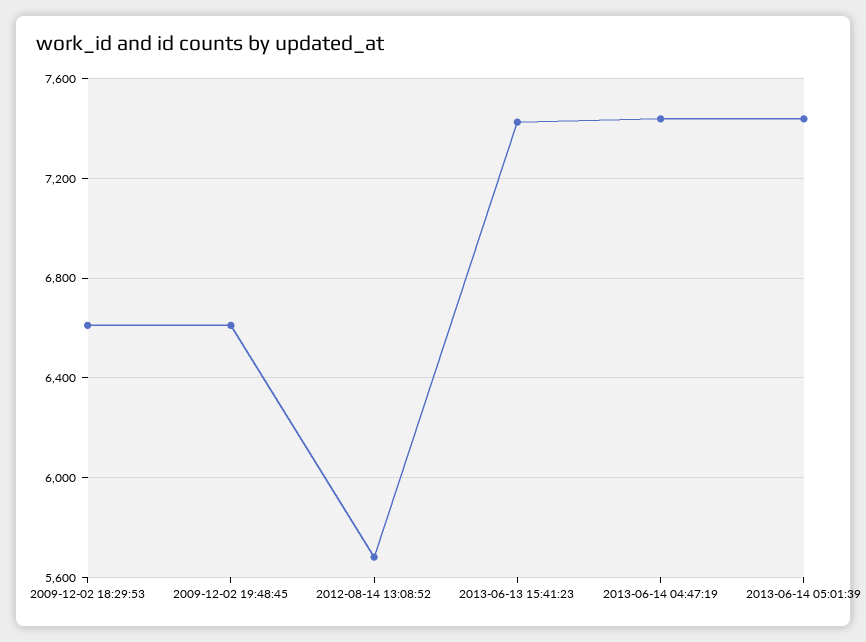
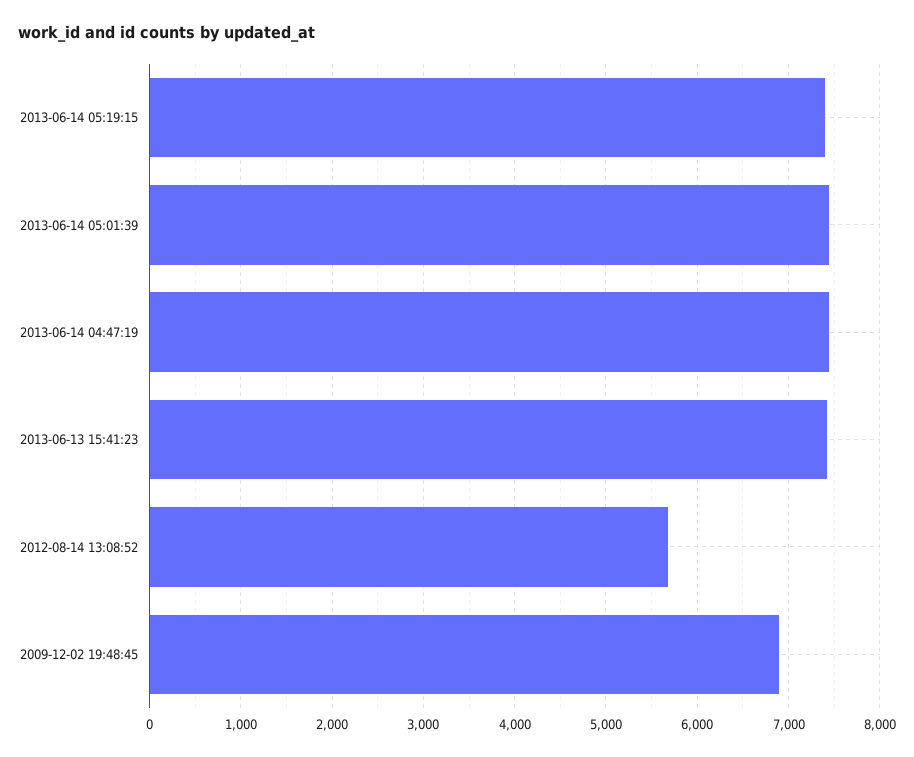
2009-12-02 18:29:53: 6600 -> none
2009-12-02 19:48:45: 6600 -> 6900
2013-06-14 05:19:15: none -> 7400

